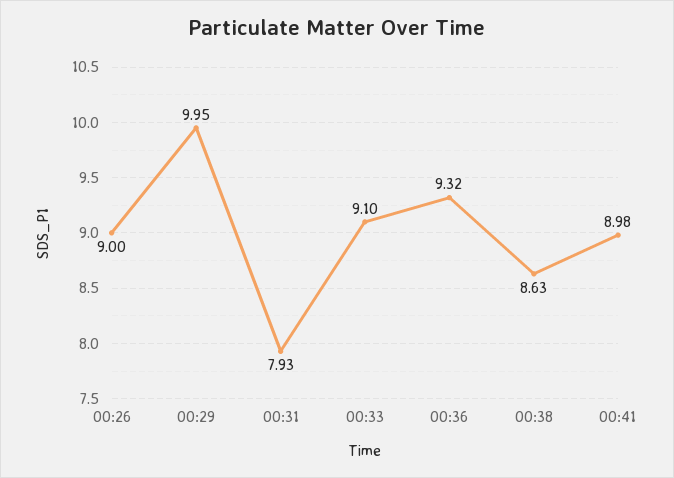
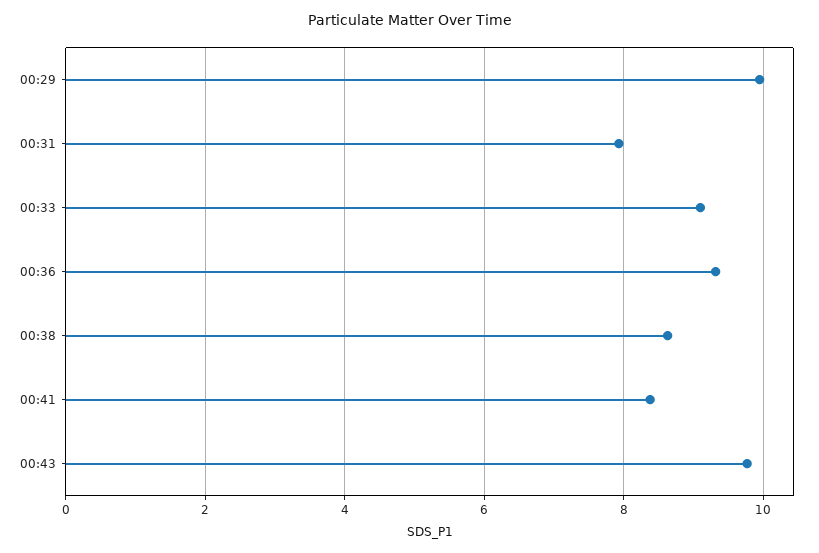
00:26: 9 -> none
00:41: 8.98 -> 8.4
00:43: none -> 9.8

